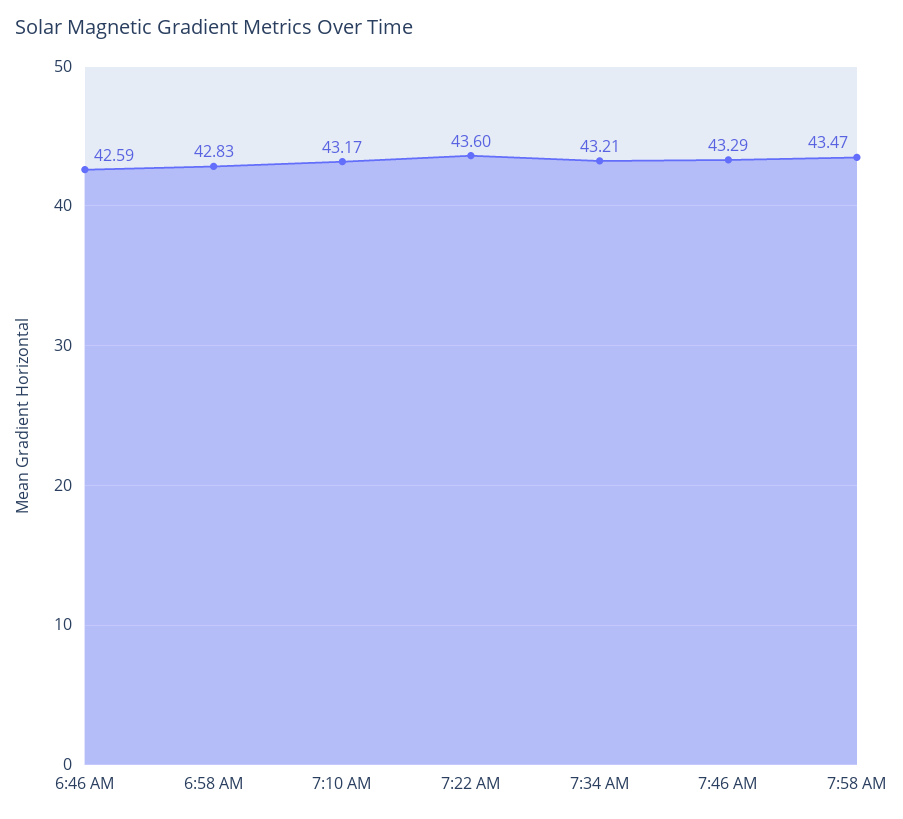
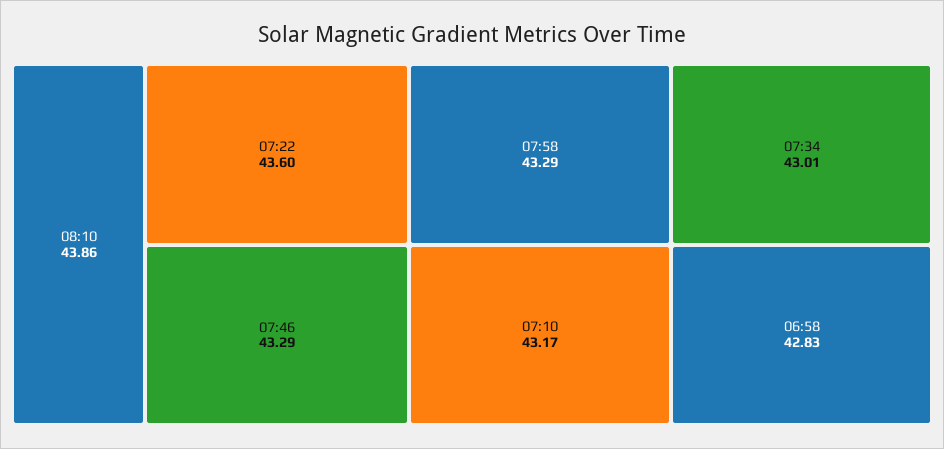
6:46 AM: 42.59 -> none
7:34 AM: 43.21 -> 43.01
7:58 AM: 43.47 -> 43.29
08:10: none -> 43.86

